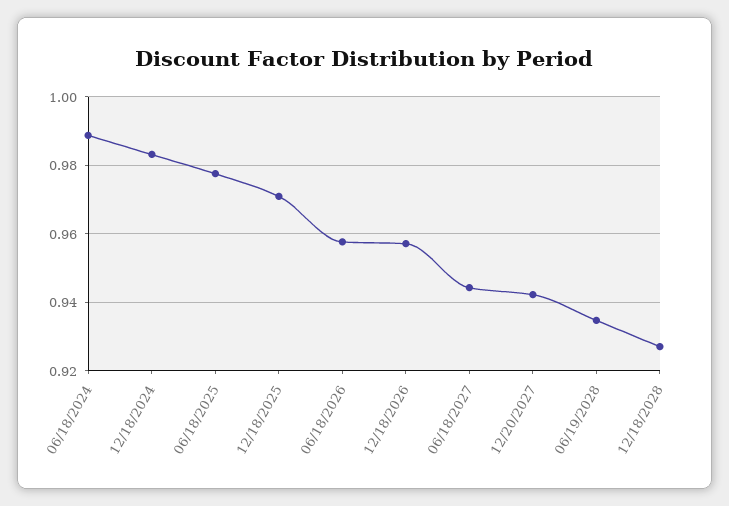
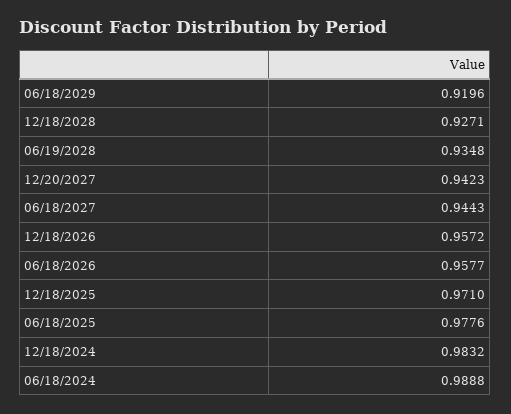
06/18/2029: none -> 0.9196

